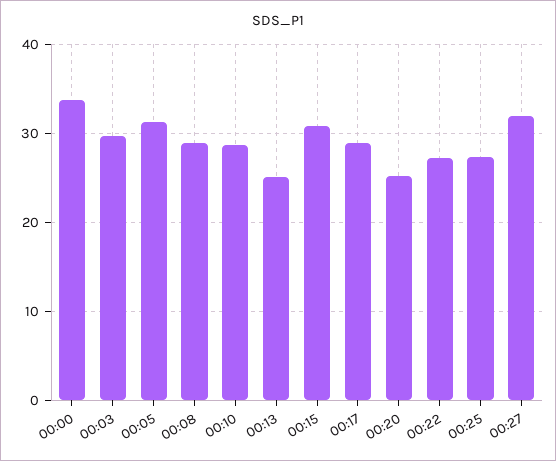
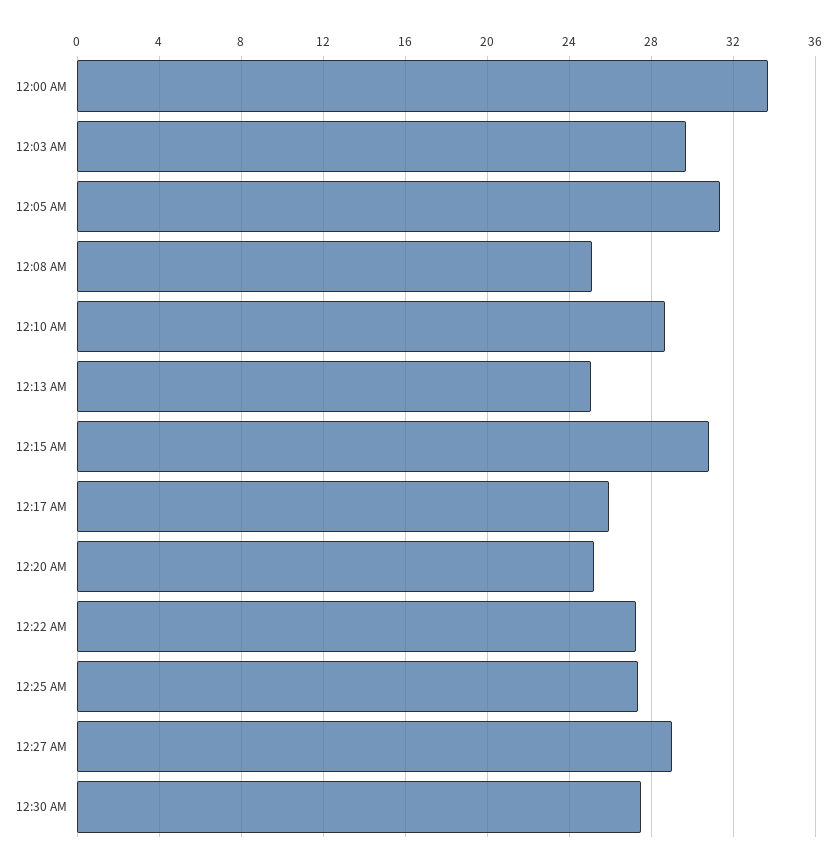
00:08: 29 -> 25
00:17: 29 -> 26
00:27: 32 -> 29
12:30 AM: none -> 27.5

